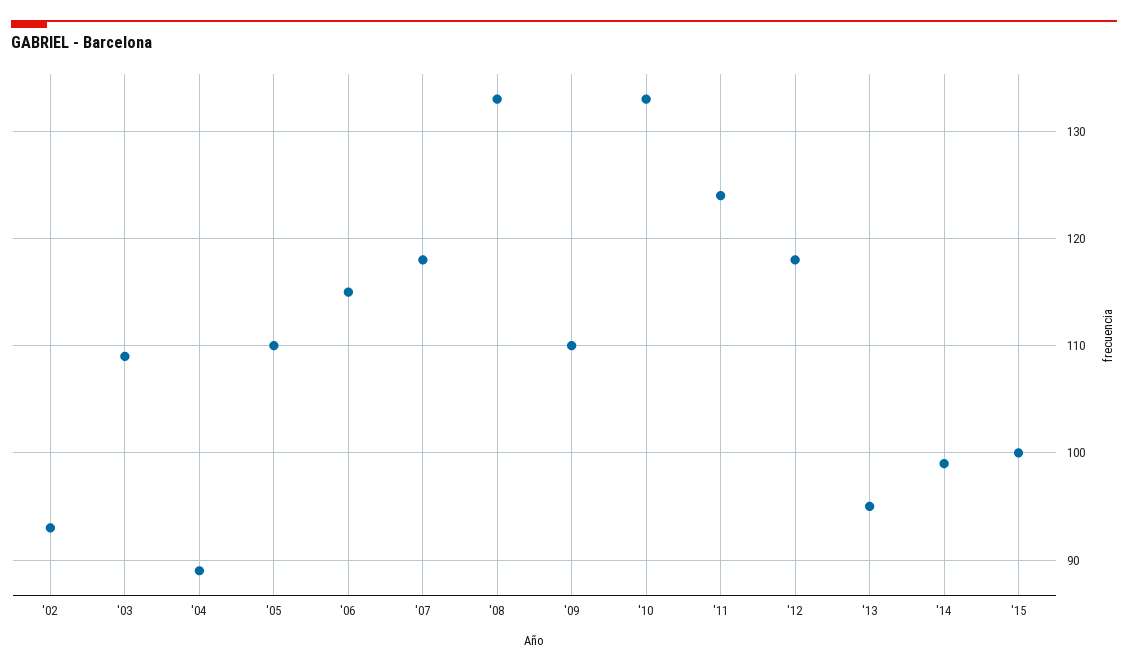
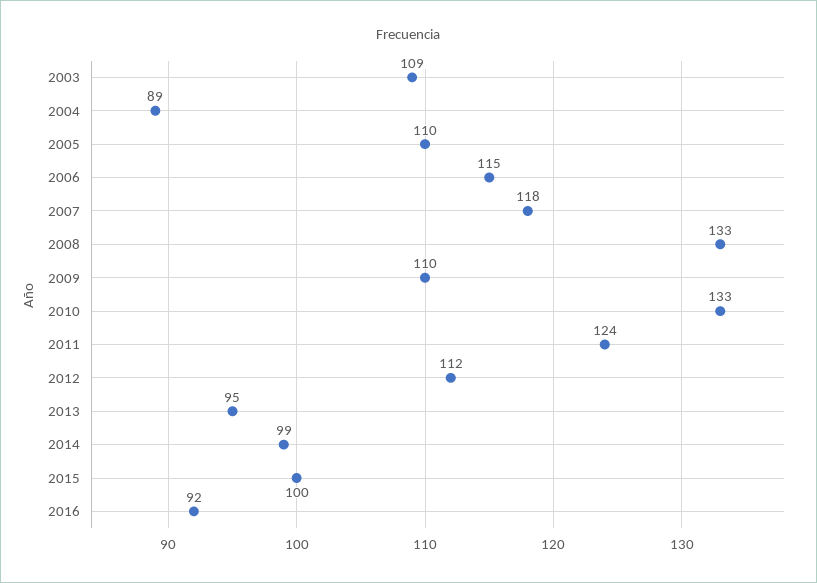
'02: 93 -> none
'12: 118 -> 112
2016: none -> 92

